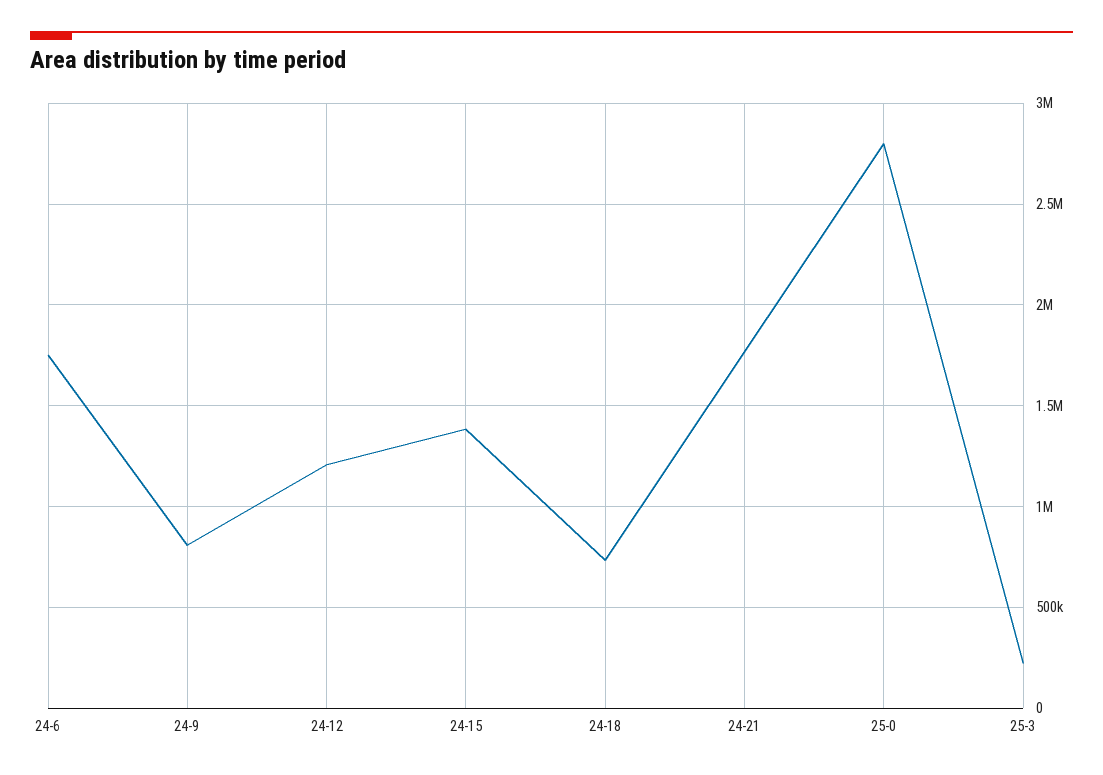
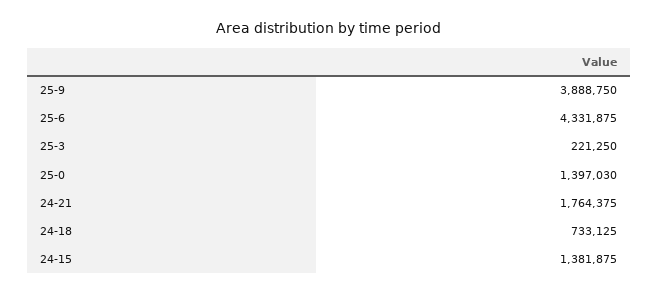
24-6: 1750000 -> none
24-9: 800000 -> none
24-12: 1200000 -> none
25-0: 2800000 -> 1397030
25-9: none -> 3888750
25-6: none -> 4331875

